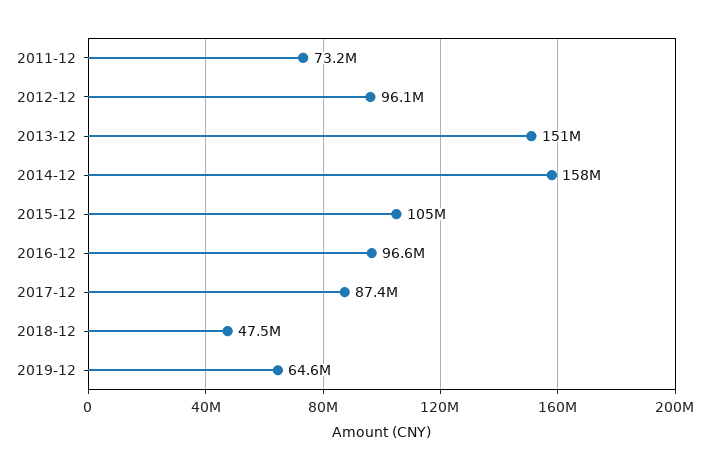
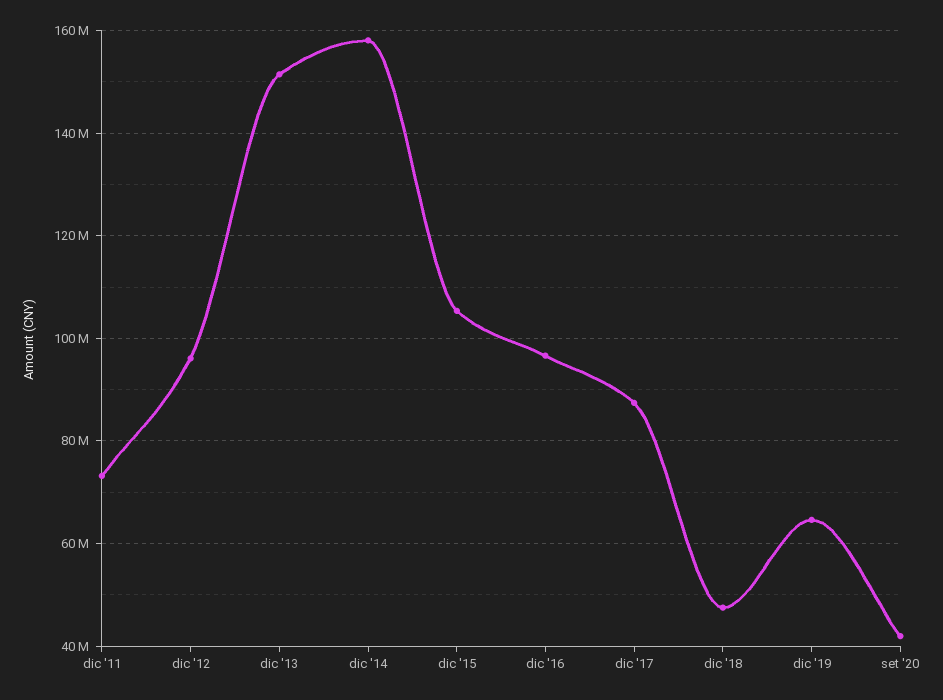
set '20: none -> 42000000

